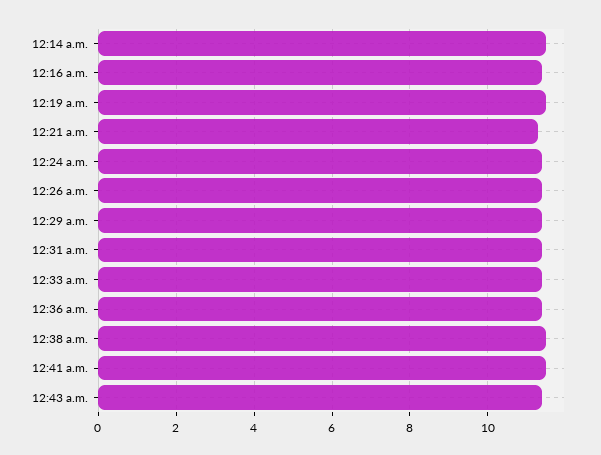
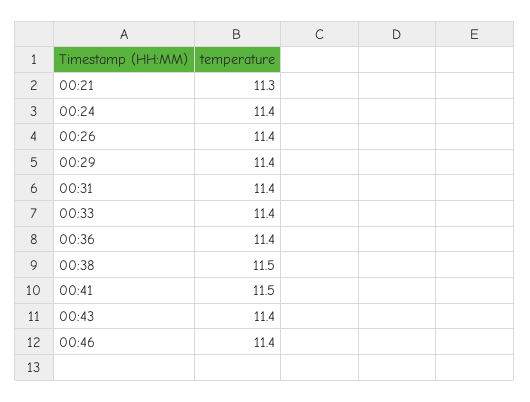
12:14 a.m.: 11.5 -> none
12:16 a.m.: 11.5 -> none
12:19 a.m.: 11.5 -> none
00:46: none -> 11.4

